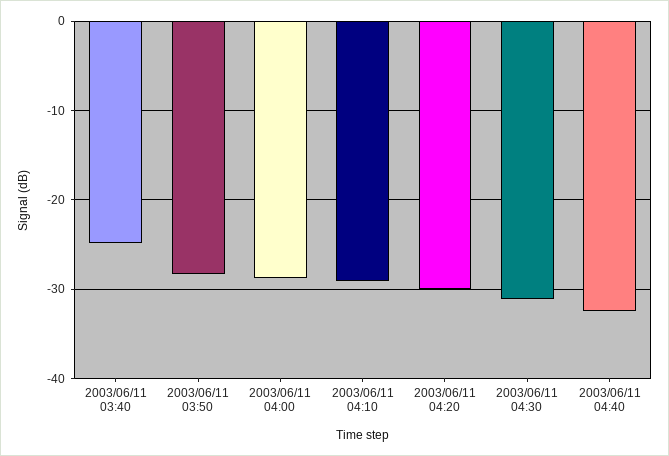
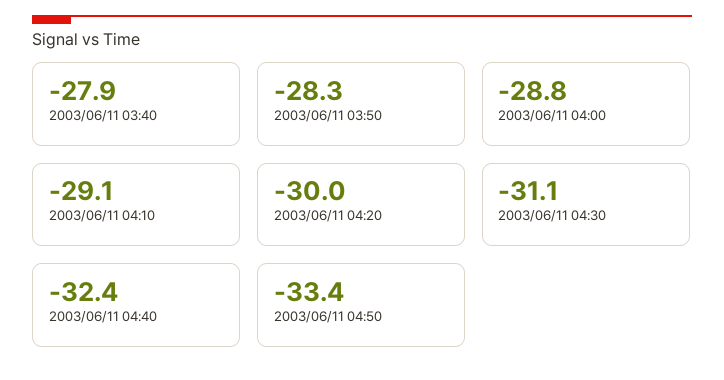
2003/06/11 03:40: -25 -> -27.9
2003/06/11 04:50: none -> -33.4

